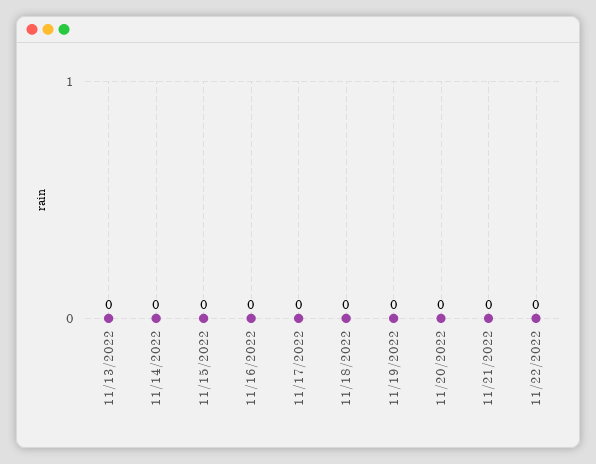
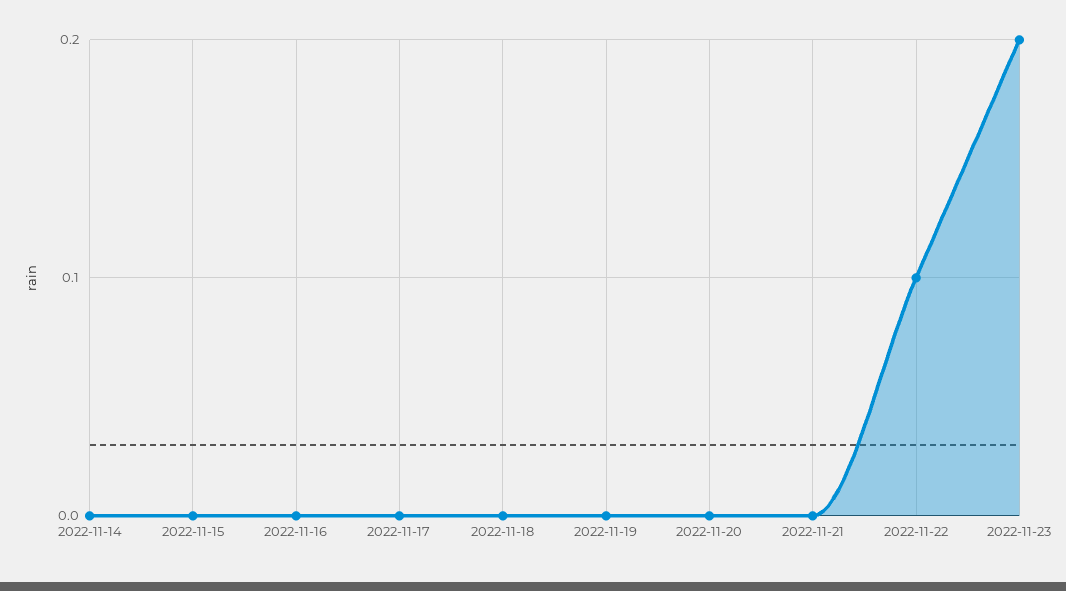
11/13/2022: 0 -> none
11/22/2022: 0 -> 0.1
2022-11-23: none -> 0.2

